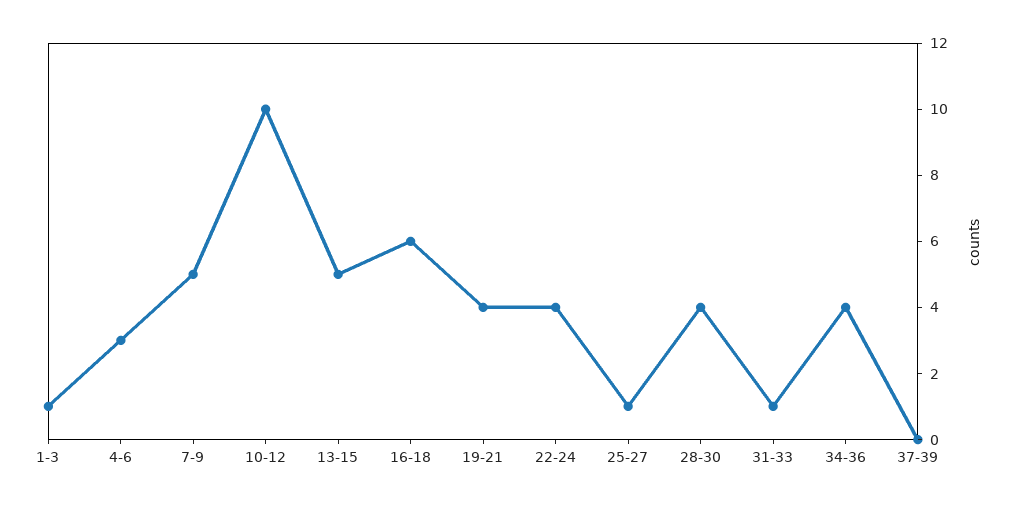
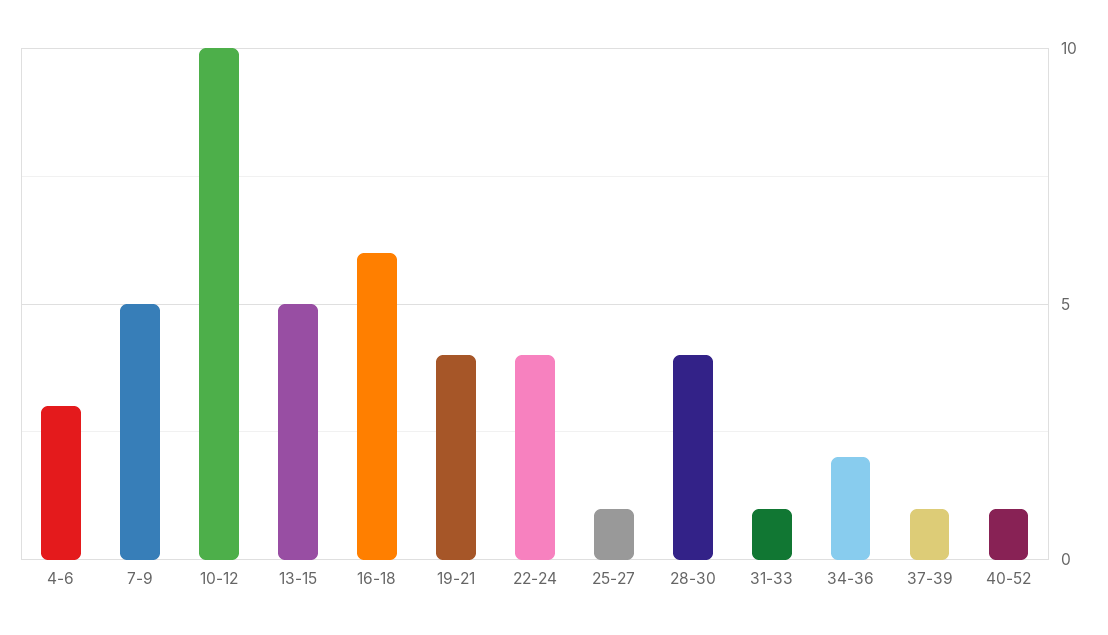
1-3: 1 -> none
34-36: 4 -> 2
37-39: 0 -> 1
40-52: none -> 1

